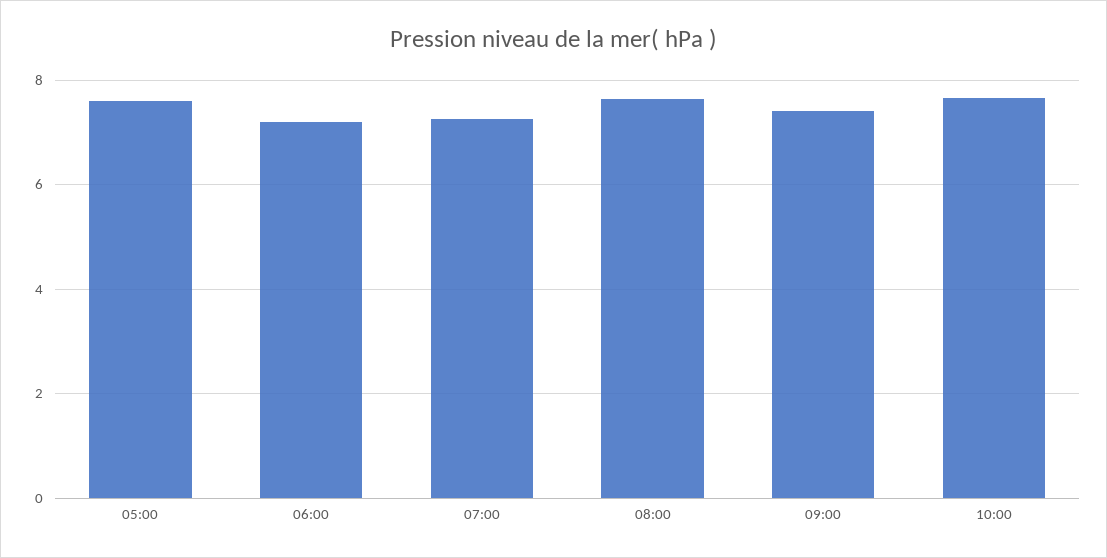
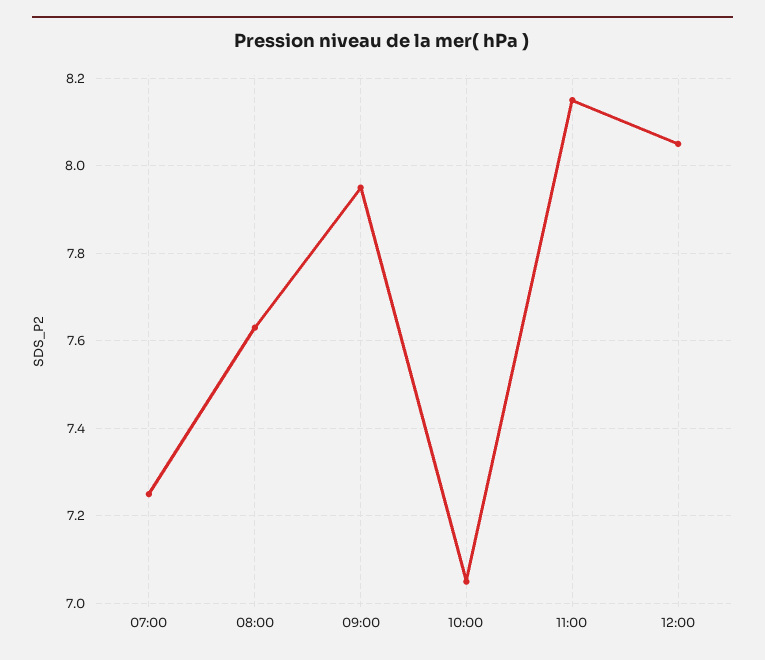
05:00: 7.6 -> none
06:00: 7.2 -> none
09:00: 7.4 -> 7.95
10:00: 7.6 -> 7.05
11:00: none -> 8.15
12:00: none -> 8.05

